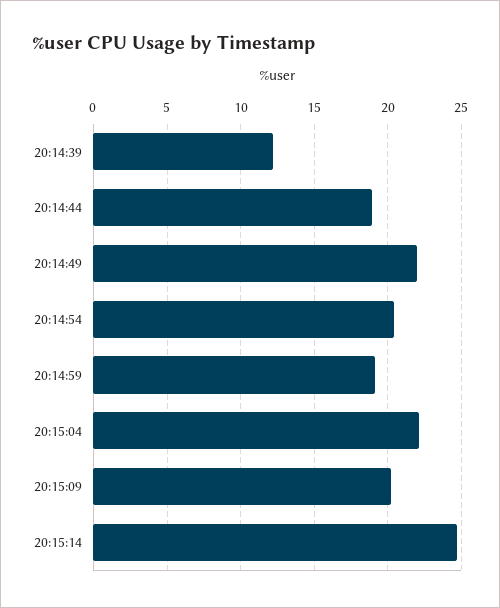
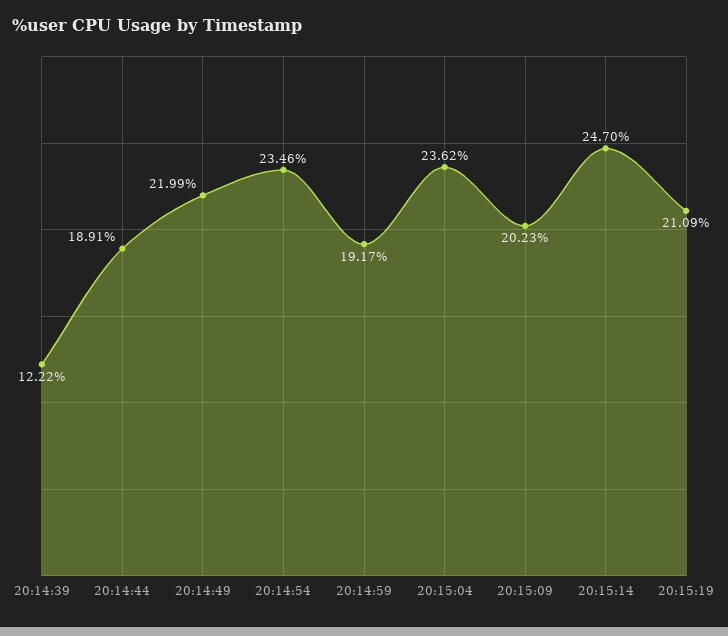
20:14:54: 20.5 -> 23.46
20:15:04: 22 -> 23.62
20:15:19: none -> 21.09

